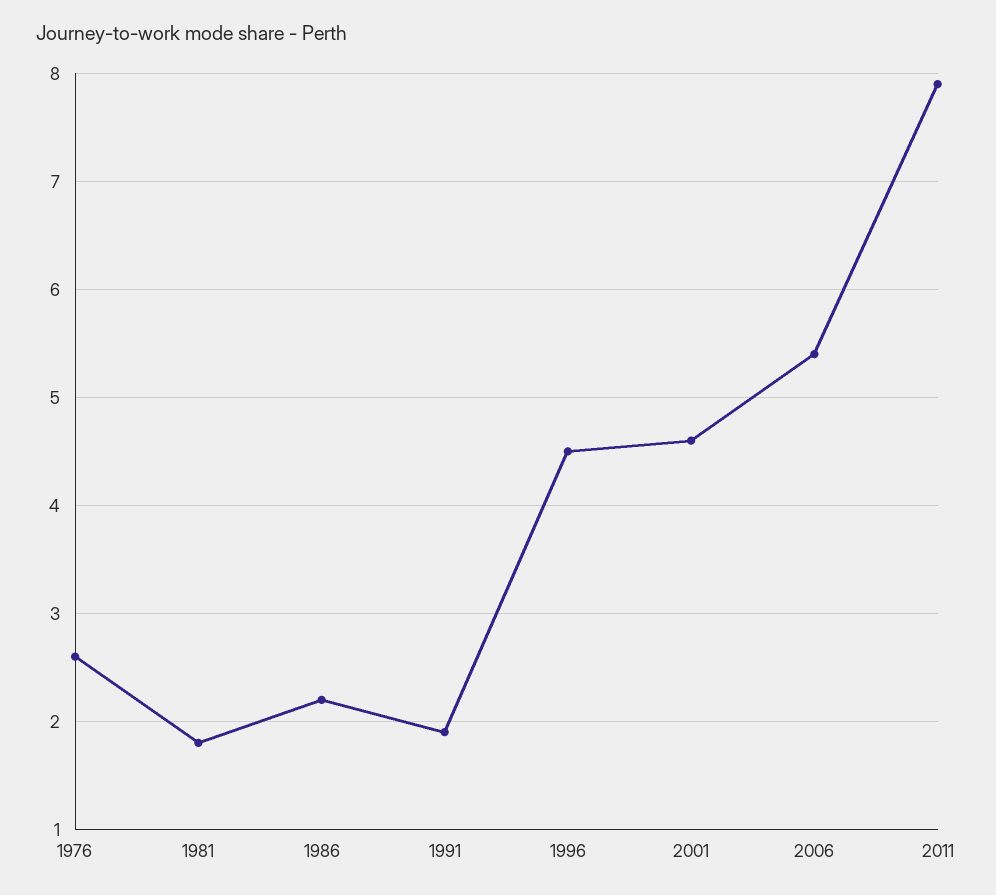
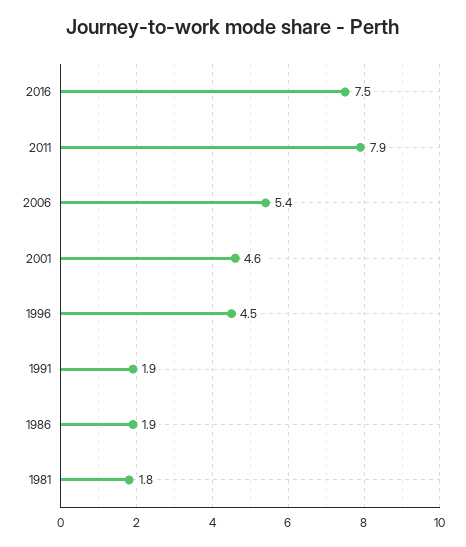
1976: 2.6 -> none
1986: 2.2 -> 1.9
2016: none -> 7.5

